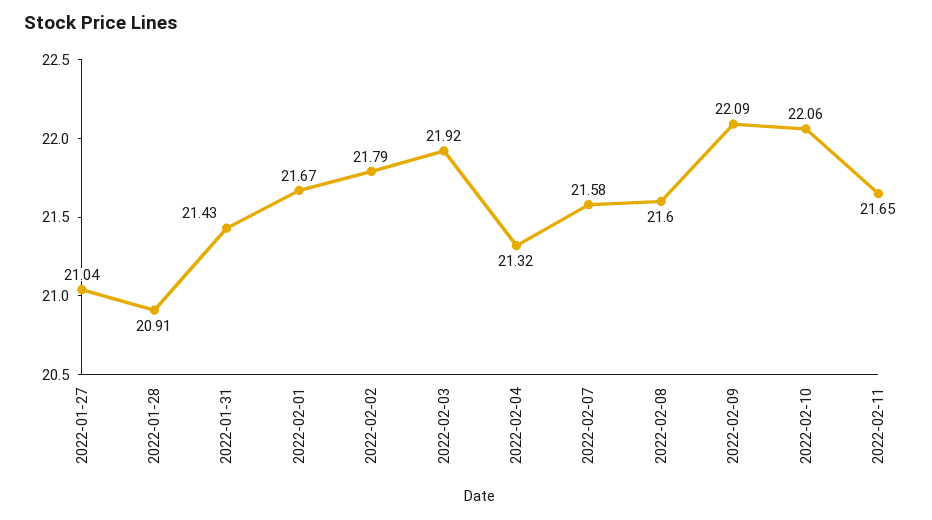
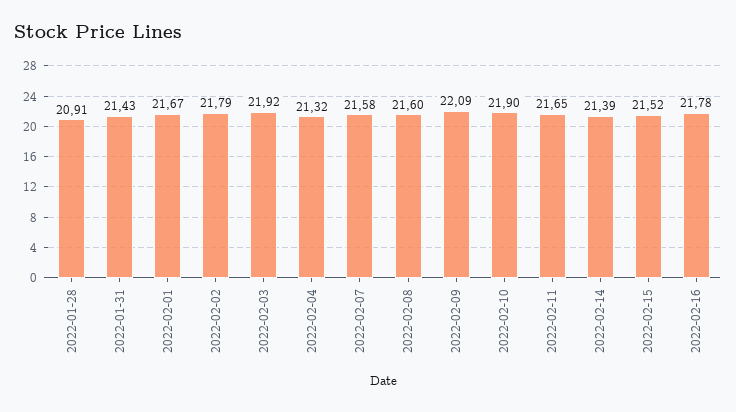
2022-01-27: 21.04 -> none
2022-02-10: 22.06 -> 21.9
2022-02-14: none -> 21.39
2022-02-15: none -> 21.52
2022-02-16: none -> 21.78

